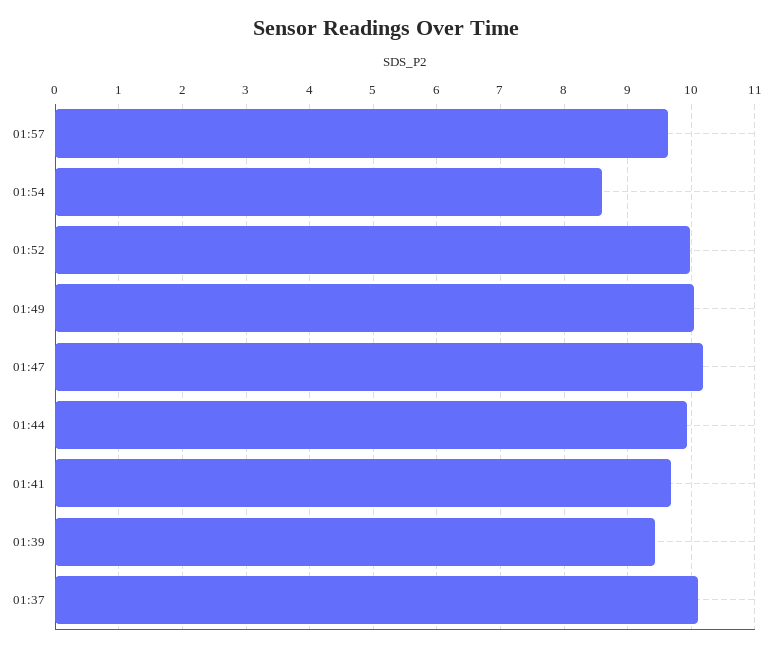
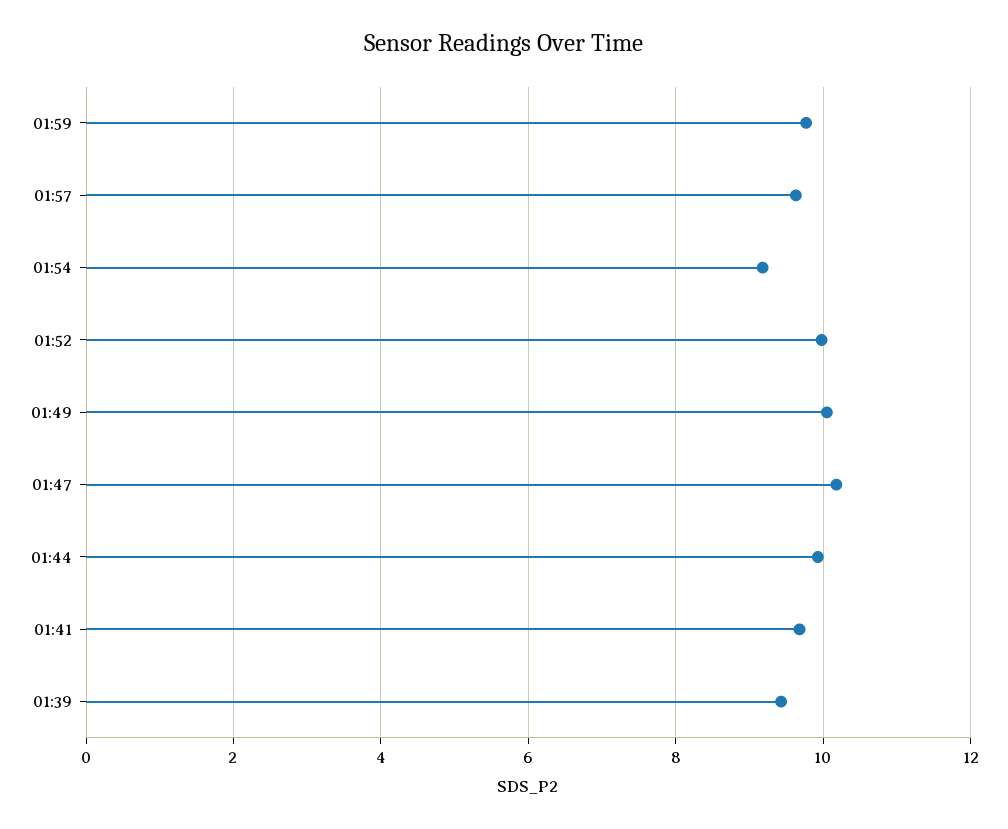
01:54: 8.6 -> 9.2
01:37: 10.1 -> none
01:59: none -> 9.8

